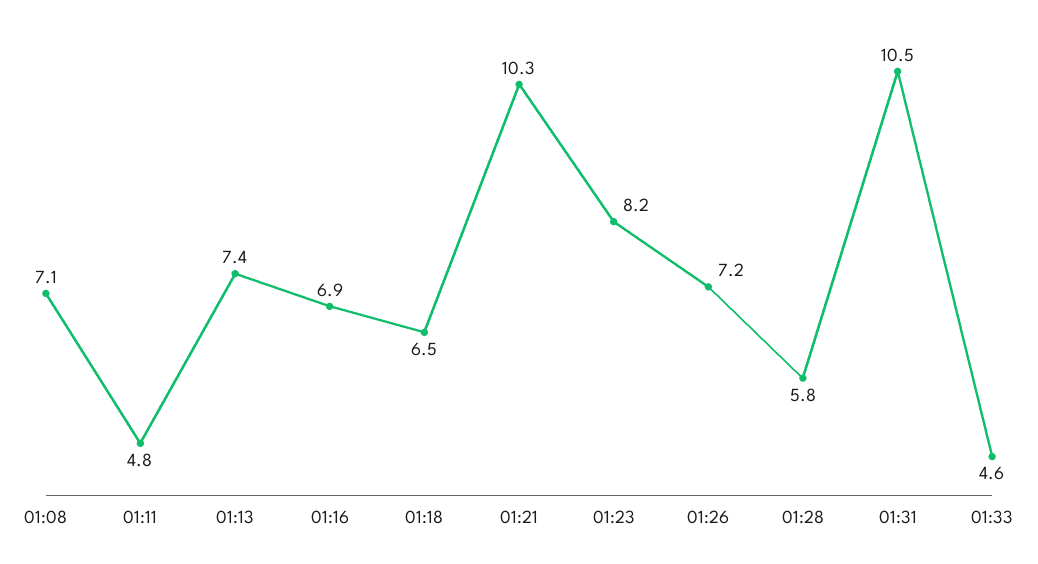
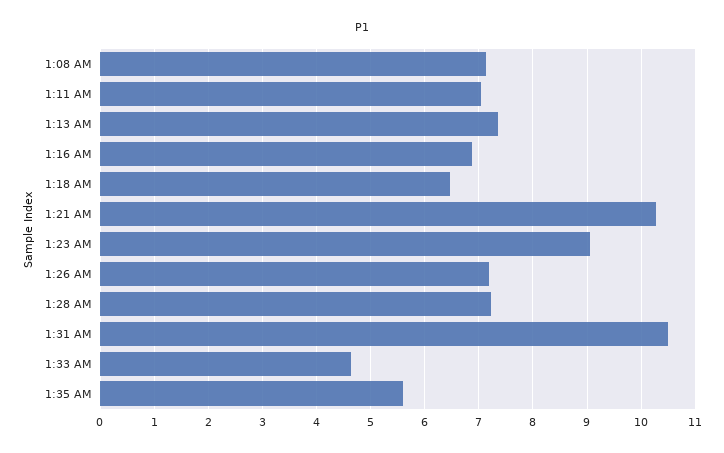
01:11: 4.8 -> 7
01:23: 8.2 -> 9
01:28: 5.8 -> 7.2
1:35 AM: none -> 5.6

